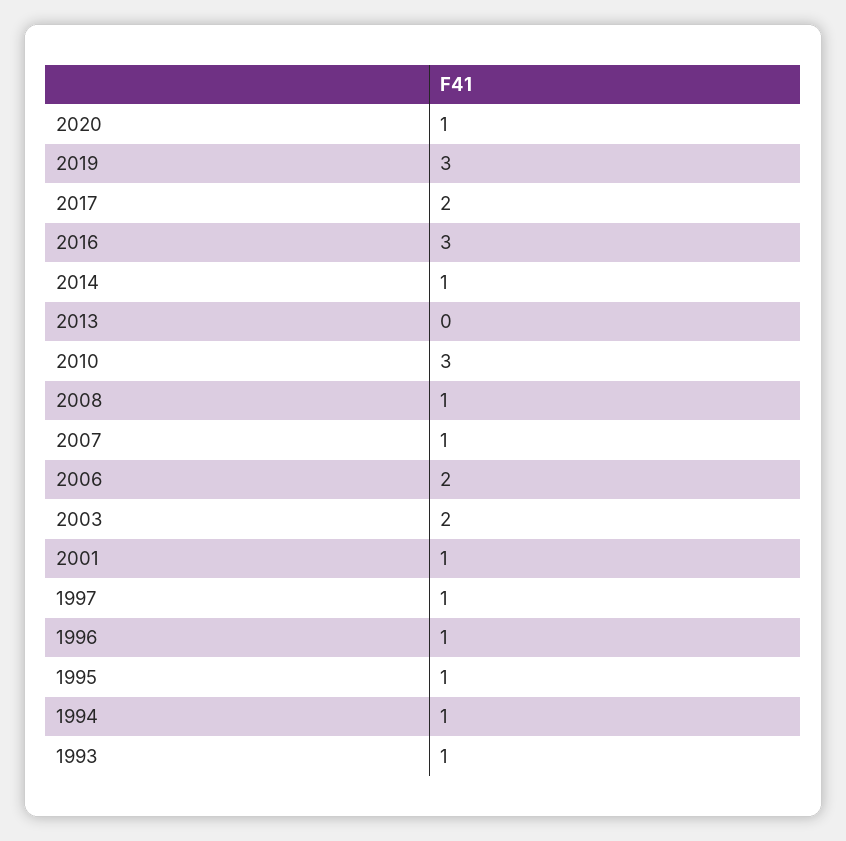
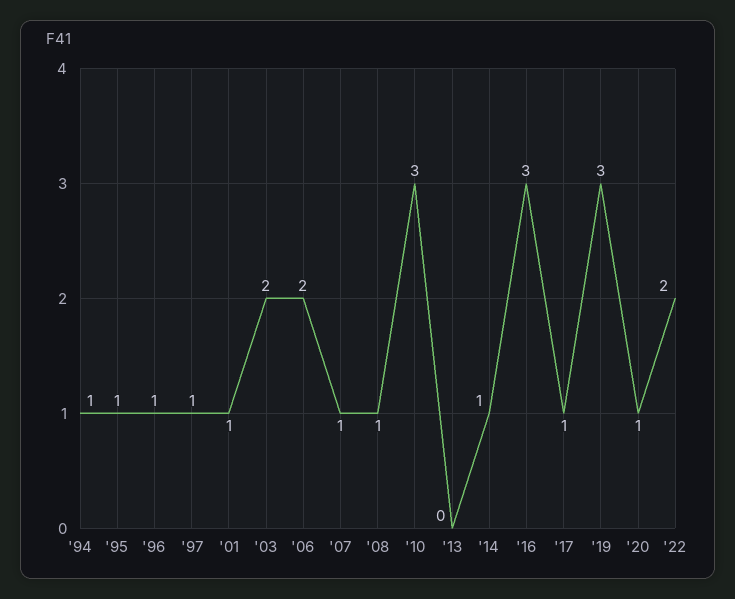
2017: 2 -> 1
1993: 1 -> none
'22: none -> 2

